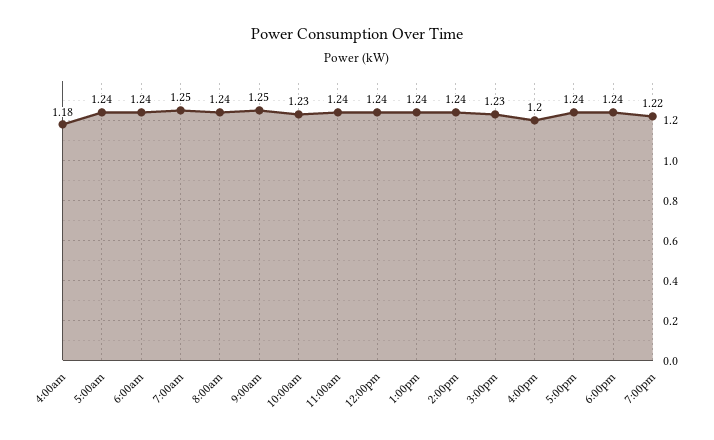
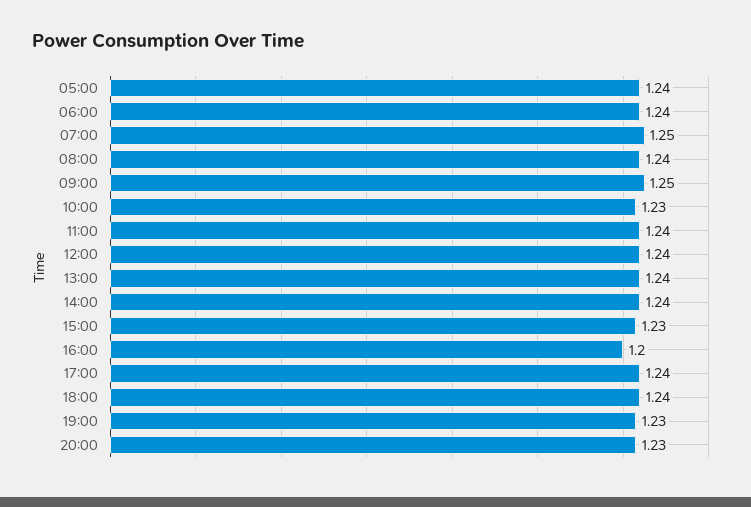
4:00am: 1.18 -> none
7:00pm: 1.22 -> 1.23
20:00: none -> 1.23

